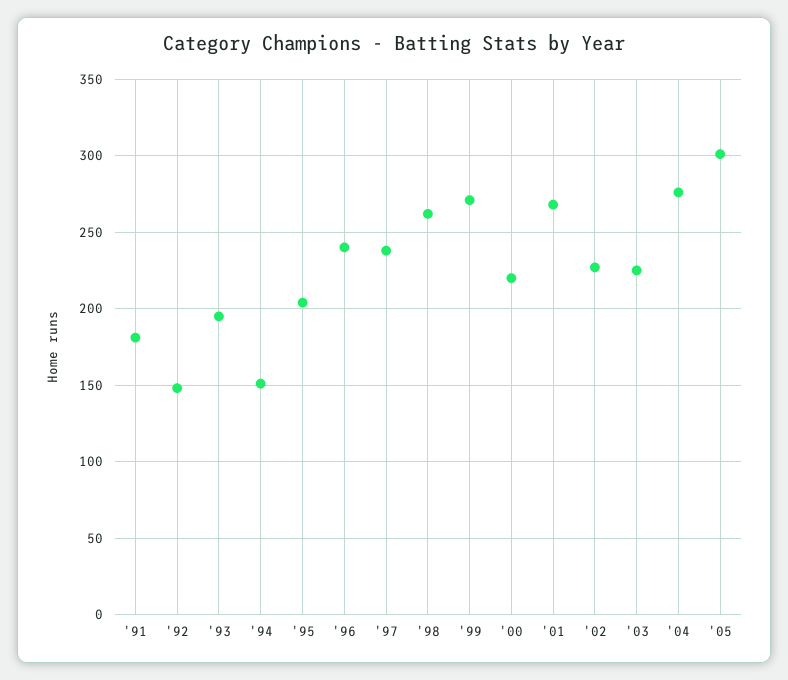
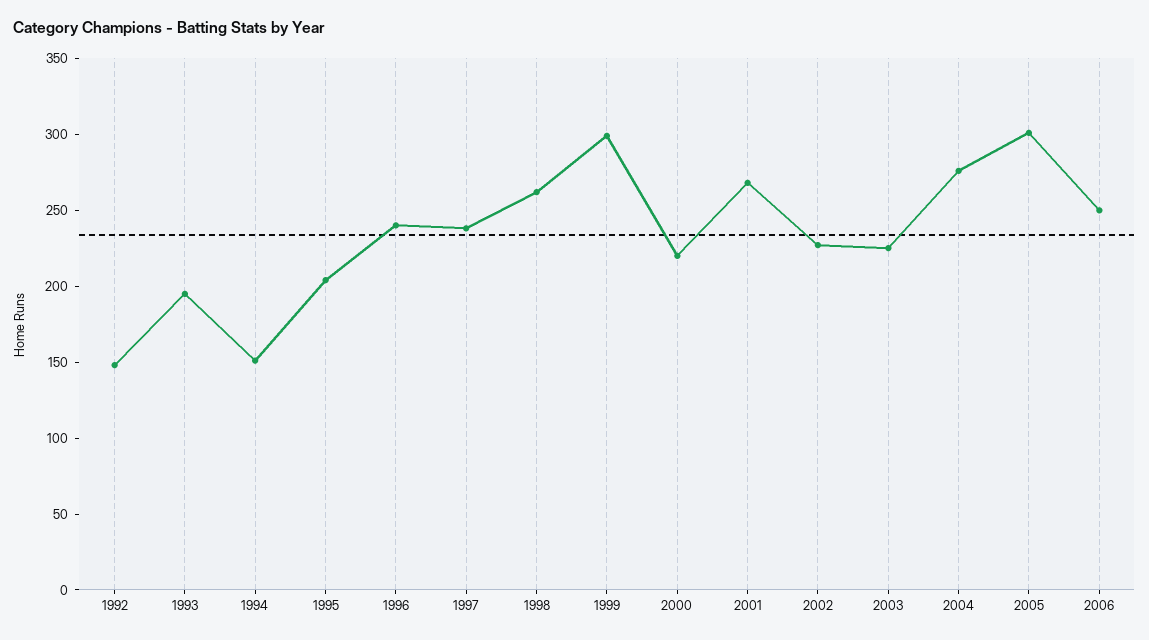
'91: 180 -> none
'99: 270 -> 300
2006: none -> 250

